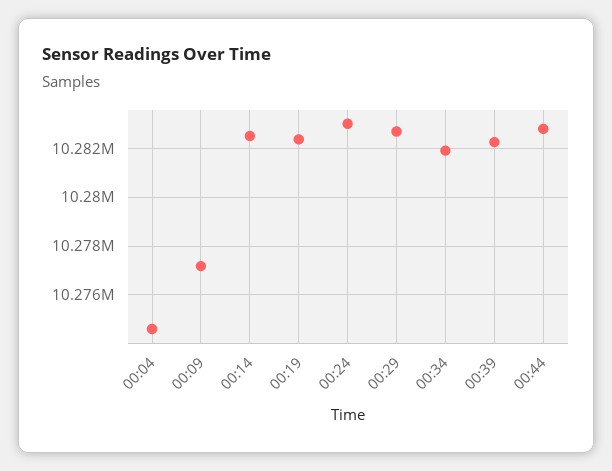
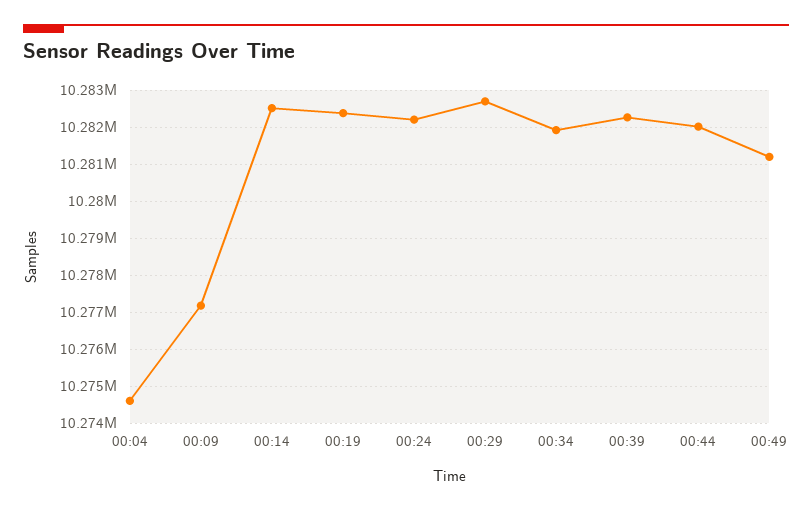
00:24: 10283000 -> 10282200
00:44: 10282750 -> 10282000
00:49: none -> 10281200

